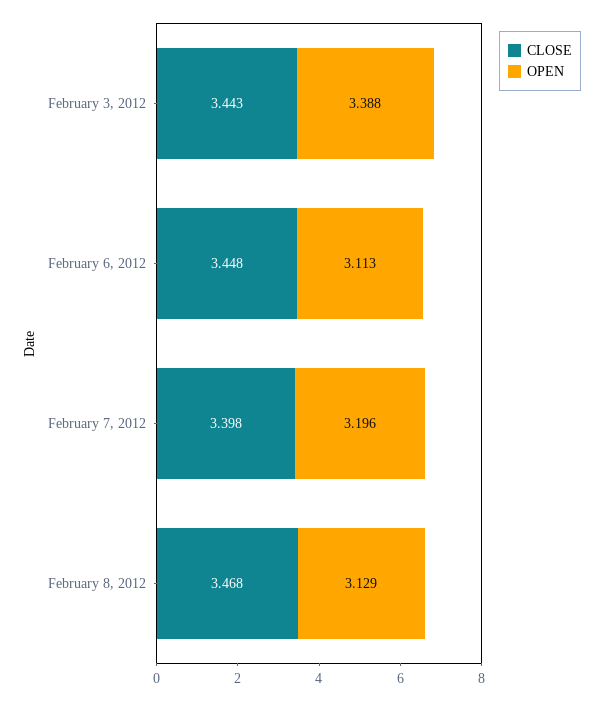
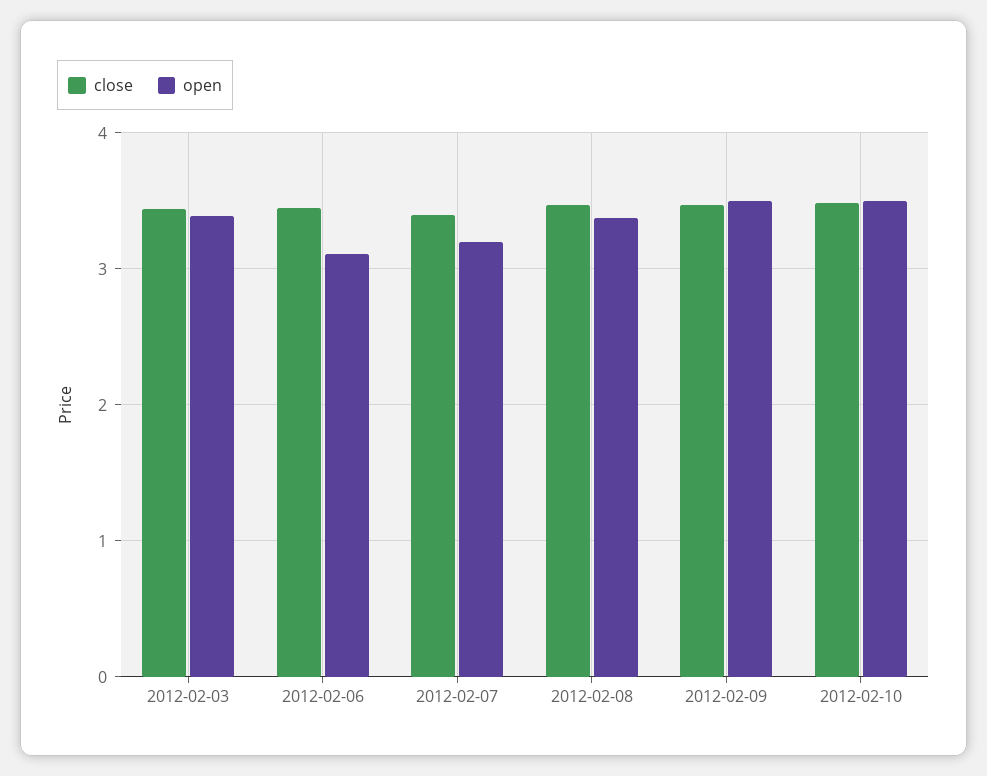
OPEN, February 8, 2012: 3.129 -> 3.4
CLOSE, 2012-02-09: none -> 3.5
OPEN, 2012-02-09: none -> 3.5
CLOSE, 2012-02-10: none -> 3.5
OPEN, 2012-02-10: none -> 3.5

